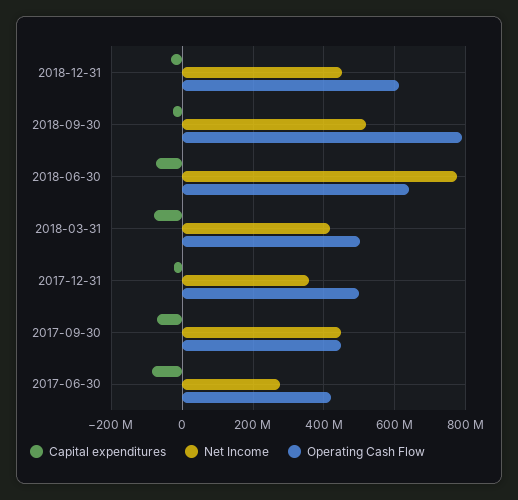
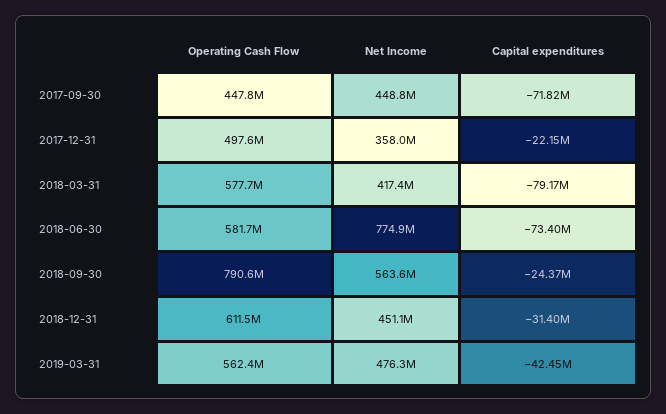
Net Income, 2018-09-30: 520000000 -> 563600000
Operating Cash Flow, 2018-06-30: 640000000 -> 581700000
Operating Cash Flow, 2018-03-31: 500000000 -> 577700000
Capital expenditures, 2017-06-30: -80000000 -> none
Net Income, 2017-06-30: 280000000 -> none
Operating Cash Flow, 2017-06-30: 420000000 -> none
Operating Cash Flow, 2019-03-31: none -> 562400000
Net Income, 2019-03-31: none -> 476300000
Capital expenditures, 2019-03-31: none -> -42450000

